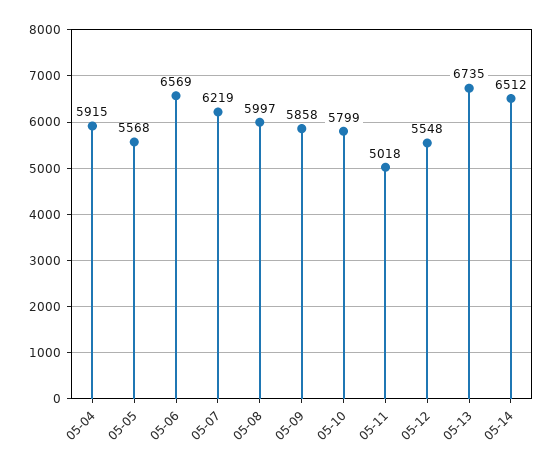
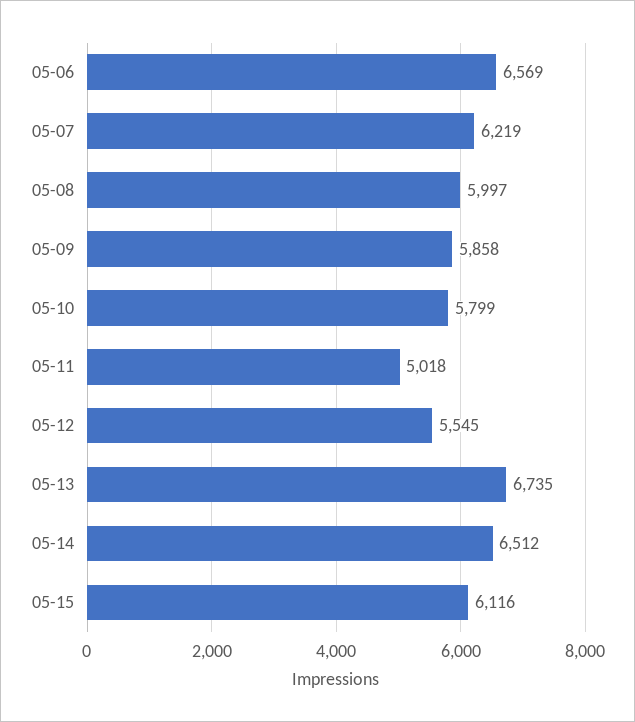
05-04: 5915 -> none
05-05: 5568 -> none
05-12: 5548 -> 5545
05-15: none -> 6116

